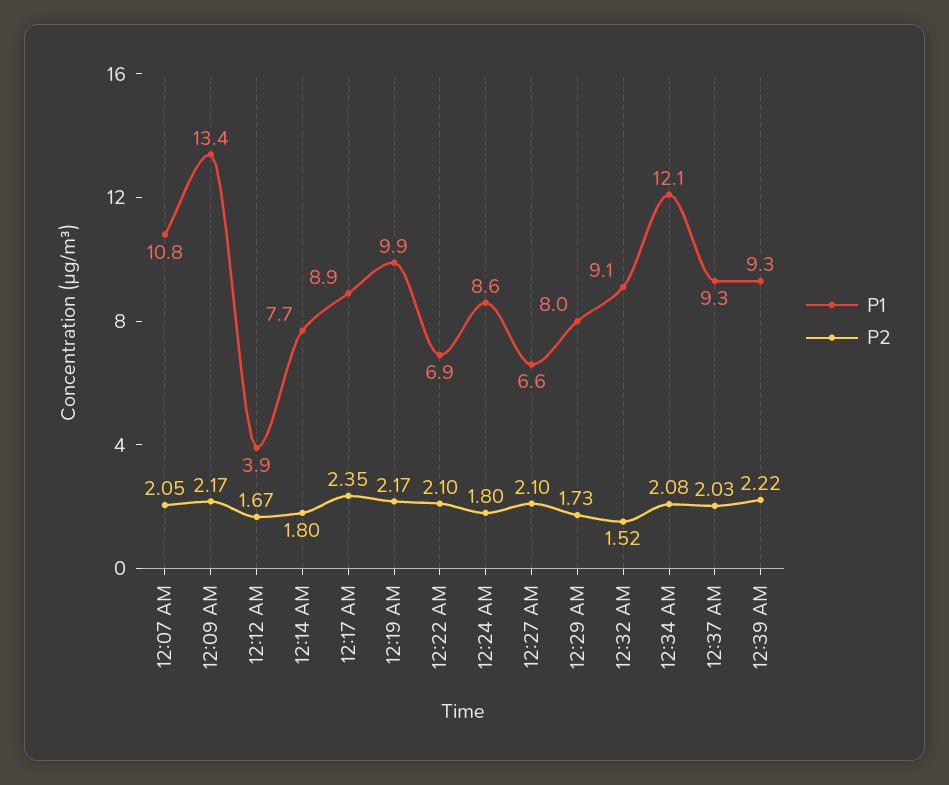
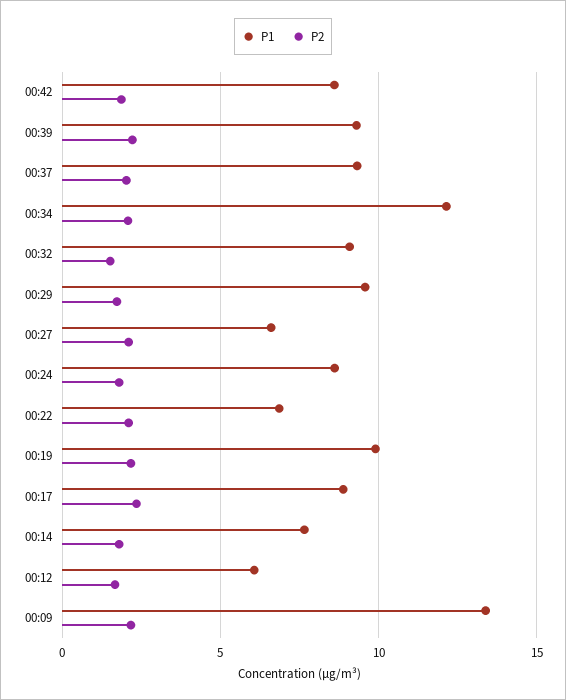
P1, 12:07 AM: 10.8 -> none
P2, 12:07 AM: 2.05 -> none
P1, 12:12 AM: 3.9 -> 6
P1, 12:29 AM: 8 -> 9.5
P1, 00:42: none -> 8.5
P2, 00:42: none -> 2

